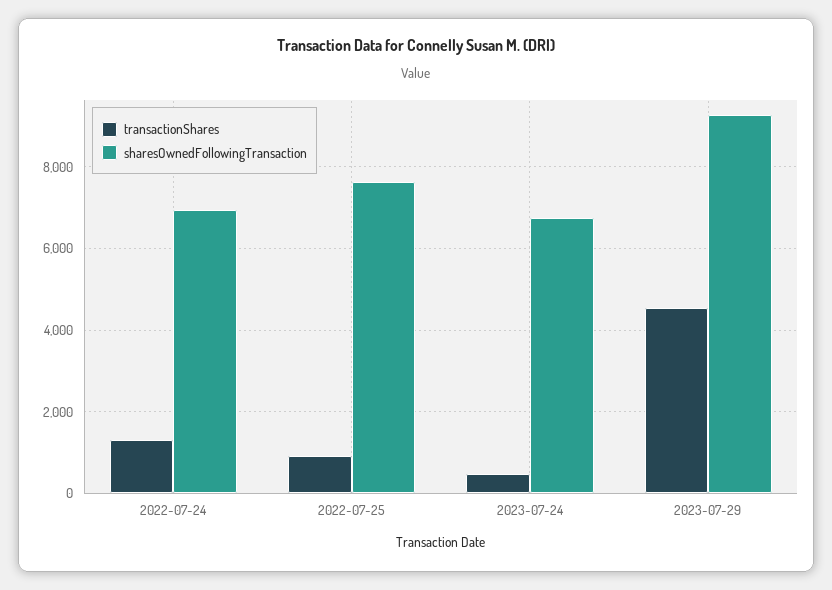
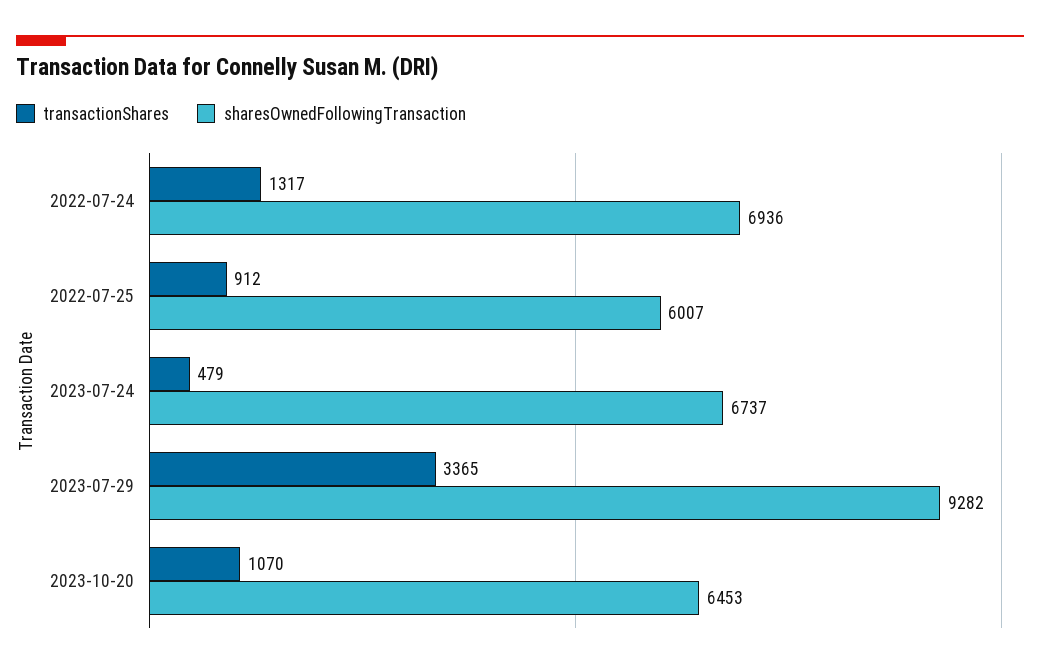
sharesOwnedFollowingTransaction, 2022-07-25: 7600 -> 6007
transactionShares, 2023-07-29: 4600 -> 3365
transactionShares, 2023-10-20: none -> 1070
sharesOwnedFollowingTransaction, 2023-10-20: none -> 6453

